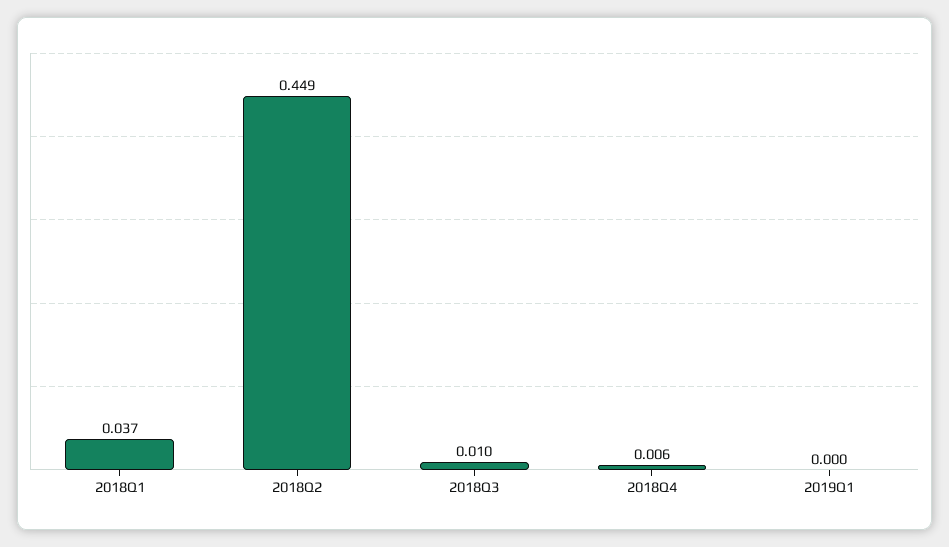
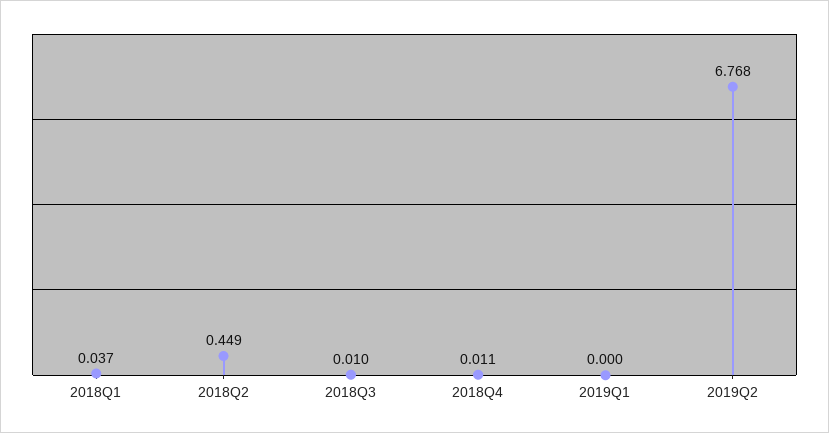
2018Q4: 0.006 -> 0.011
2019Q2: none -> 6.768

